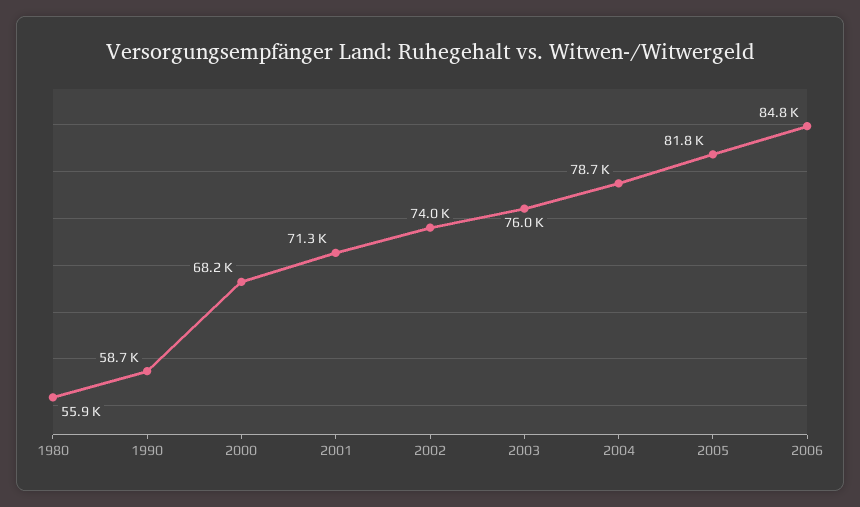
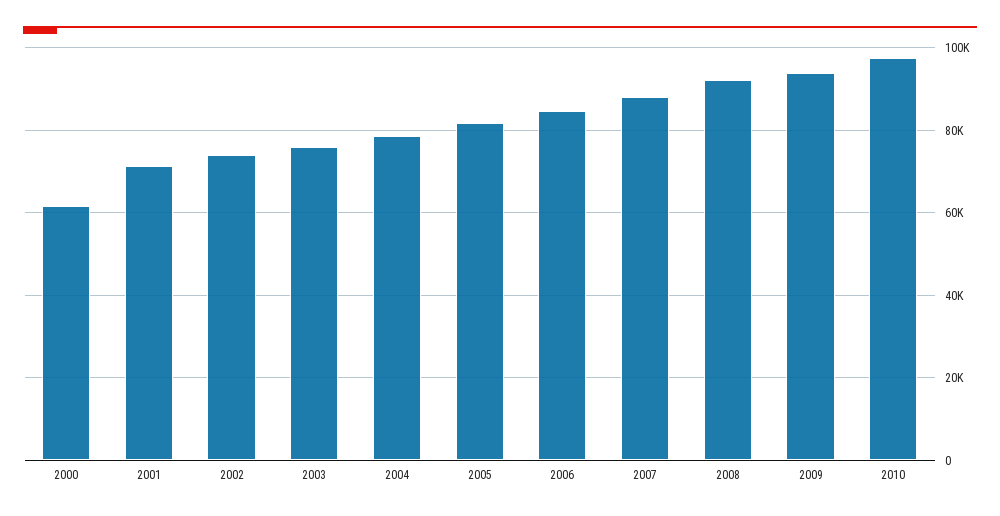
1980: 55900 -> none
1990: 58700 -> none
2000: 68200 -> 62000
2007: none -> 88000
2008: none -> 92000
2009: none -> 94000
2010: none -> 98000

